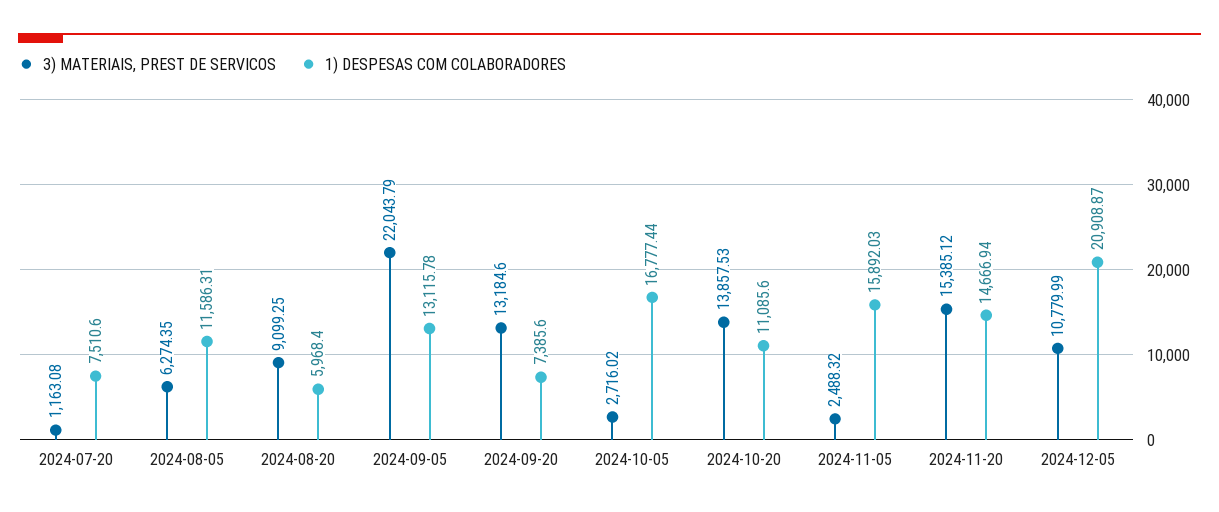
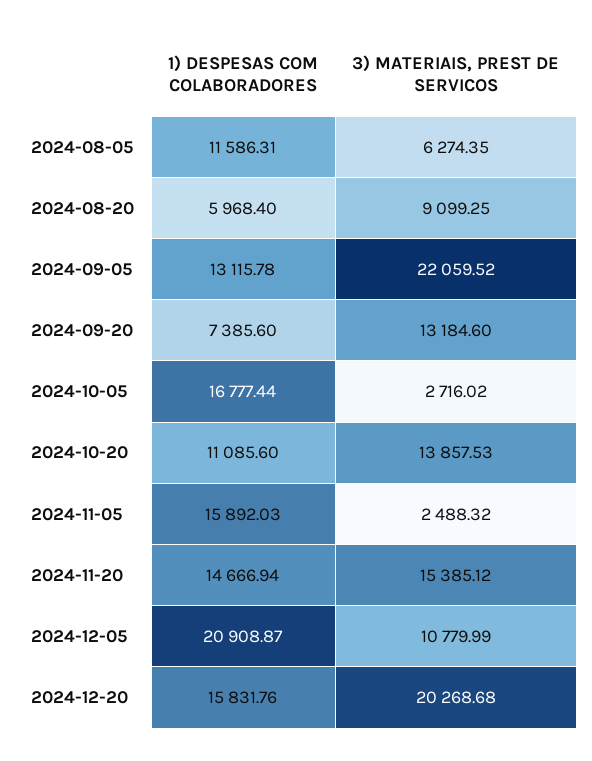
3) MATERIAIS, PREST DE SERVICOS, 2024-07-20: 1163.08 -> none
1) DESPESAS COM COLABORADORES, 2024-07-20: 7510.6 -> none
3) MATERIAIS, PREST DE SERVICOS, 2024-09-05: 22043.79 -> 22059.52
1) DESPESAS COM COLABORADORES, 2024-12-20: none -> 15831.76
3) MATERIAIS, PREST DE SERVICOS, 2024-12-20: none -> 20268.68

